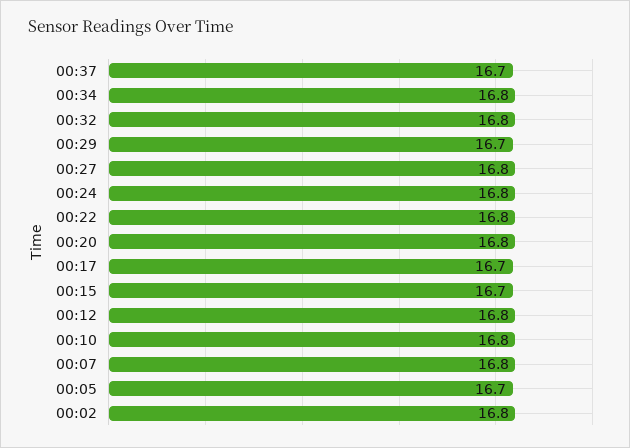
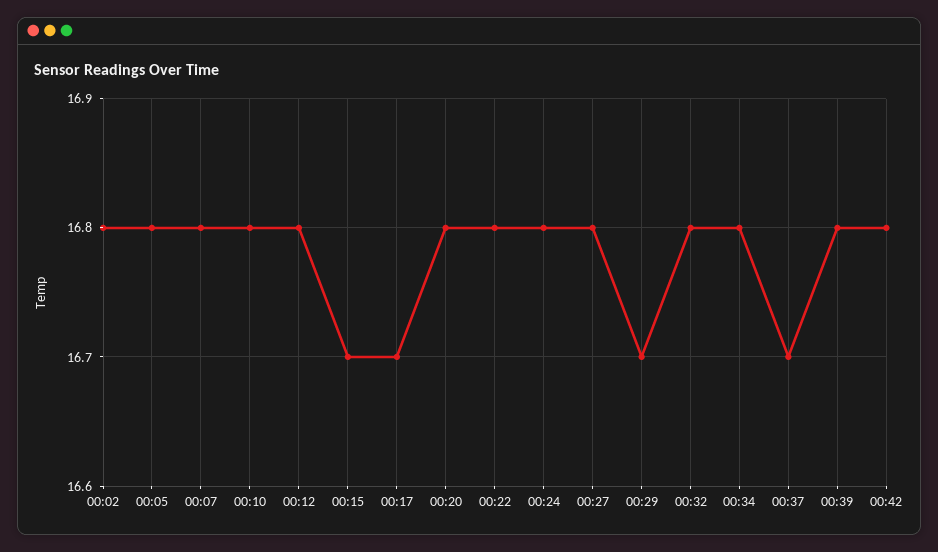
00:05: 16.7 -> 16.8
00:39: none -> 16.8
00:42: none -> 16.8

